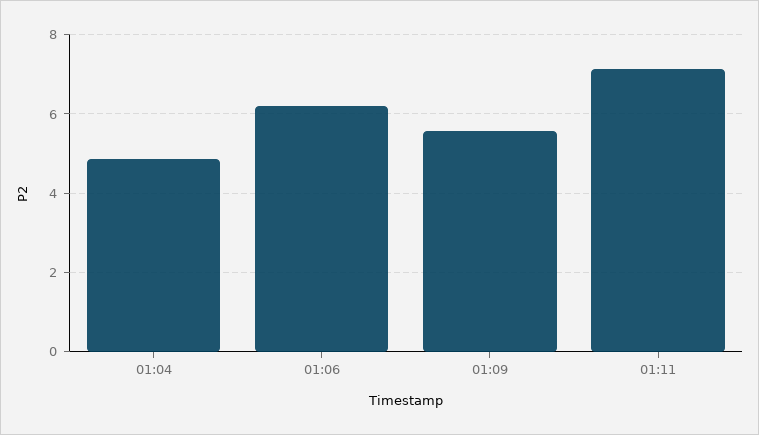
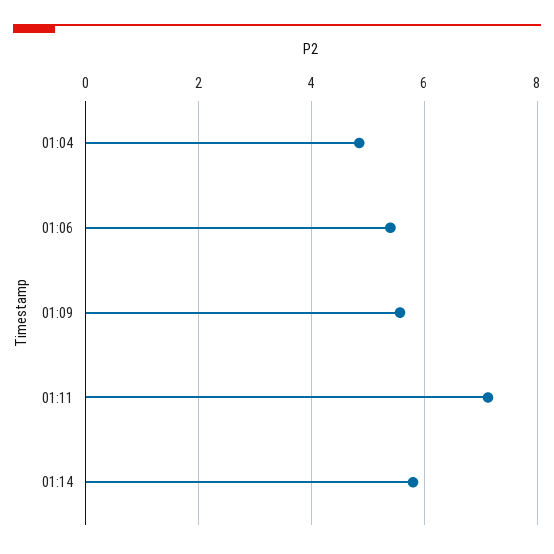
01:06: 6.2 -> 5.4
01:14: none -> 5.8

